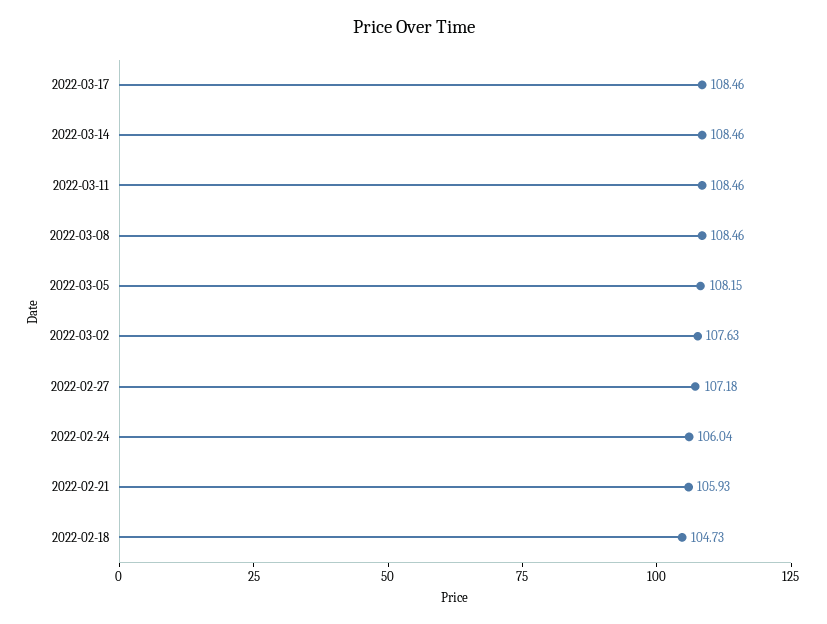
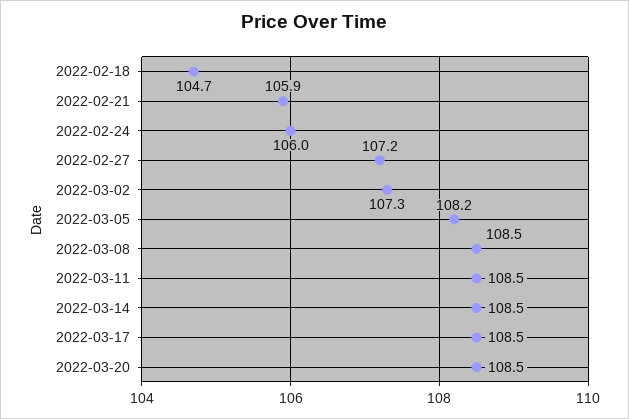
2022-03-02: 107.63 -> 107.3
2022-03-20: none -> 108.5

